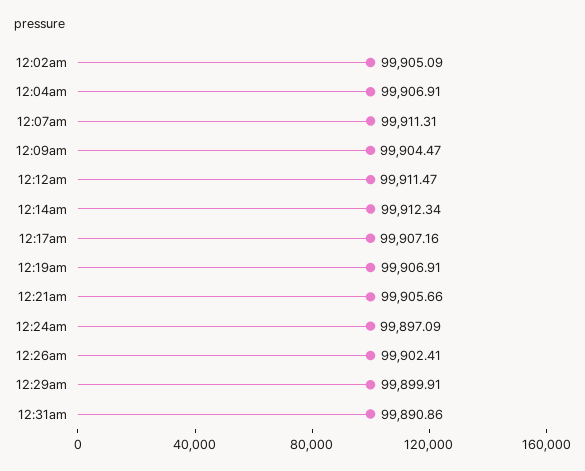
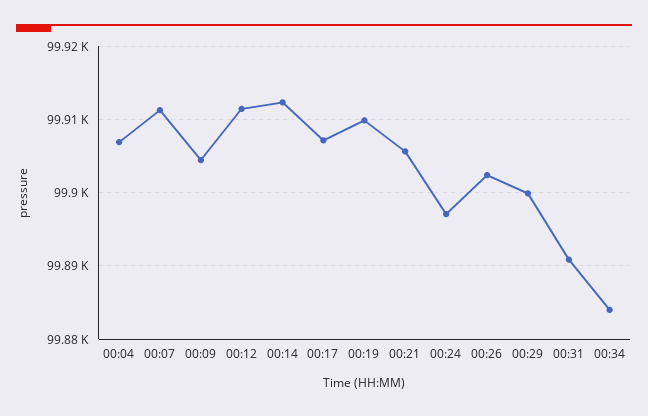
12:02am: 99905.09 -> none
12:19am: 99906.91 -> 99910
00:34: none -> 99884

